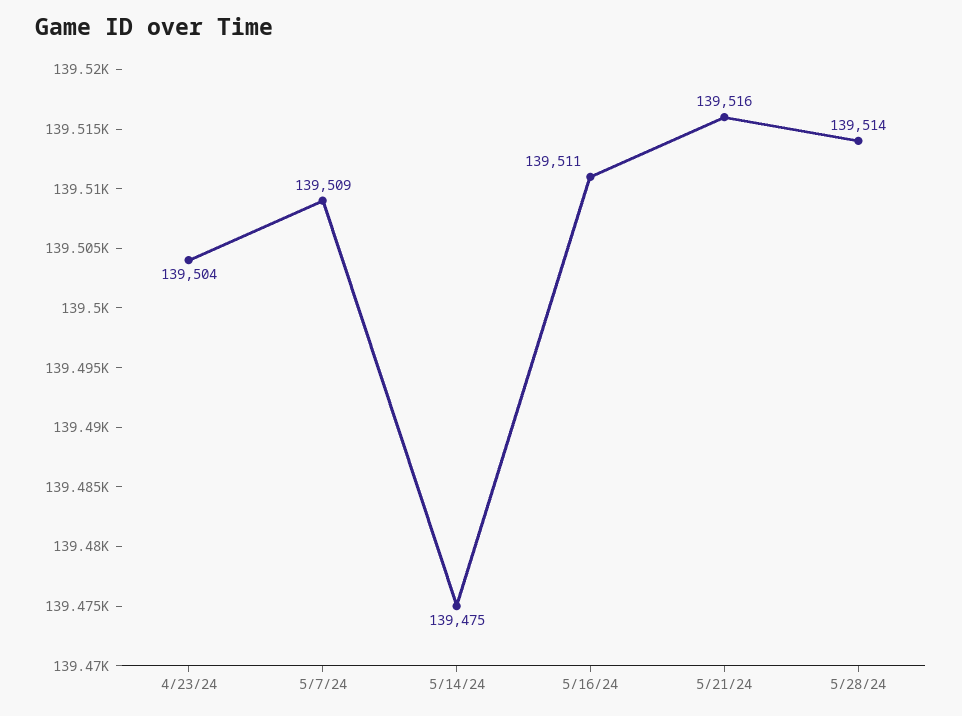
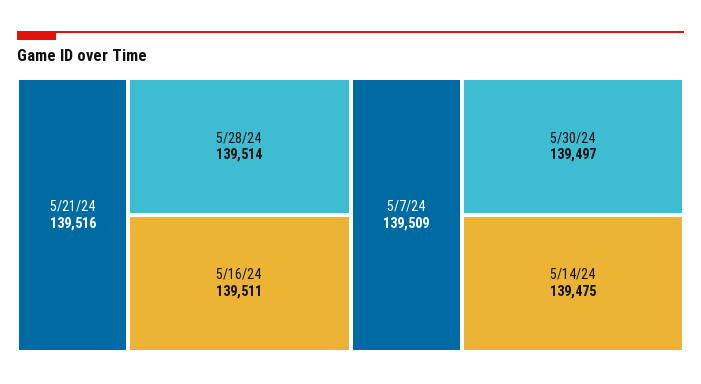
4/23/24: 139504 -> none
5/30/24: none -> 139497

